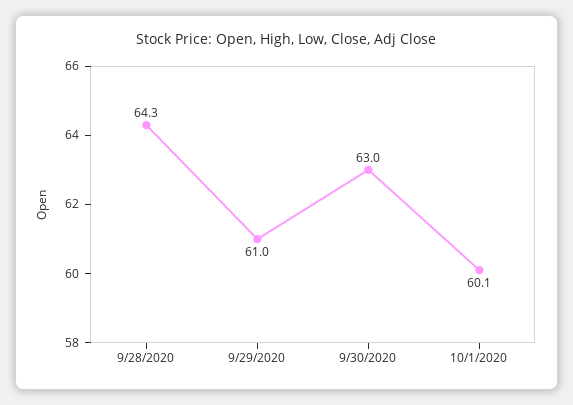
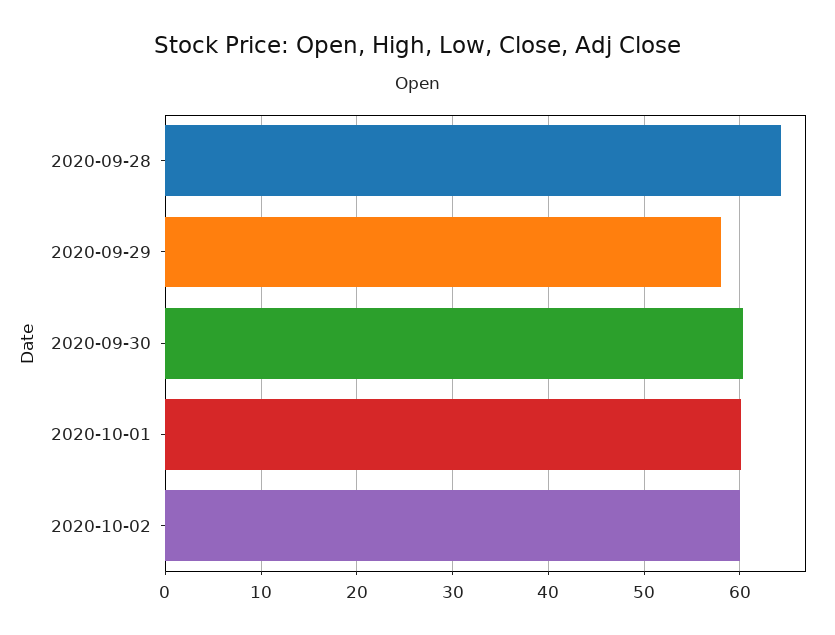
9/29/2020: 61 -> 58
9/30/2020: 63 -> 60
2020-10-02: none -> 60

